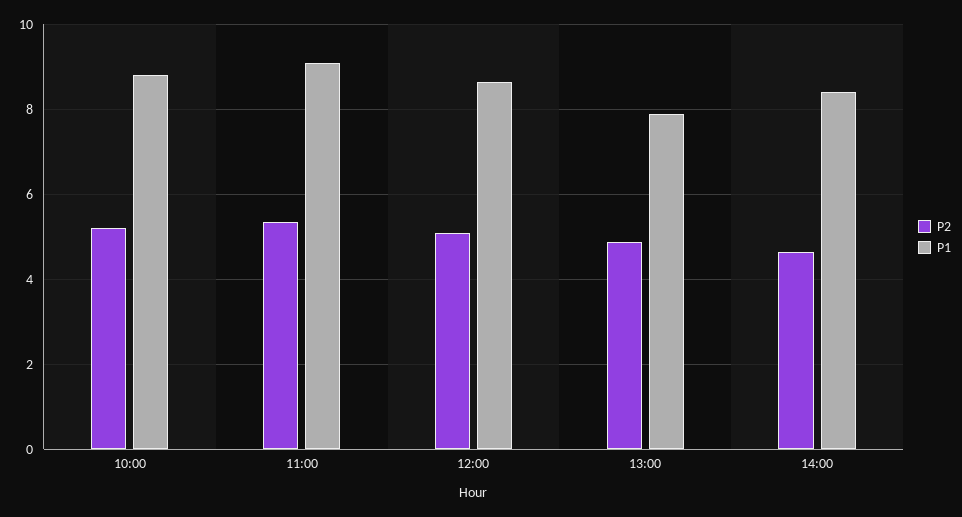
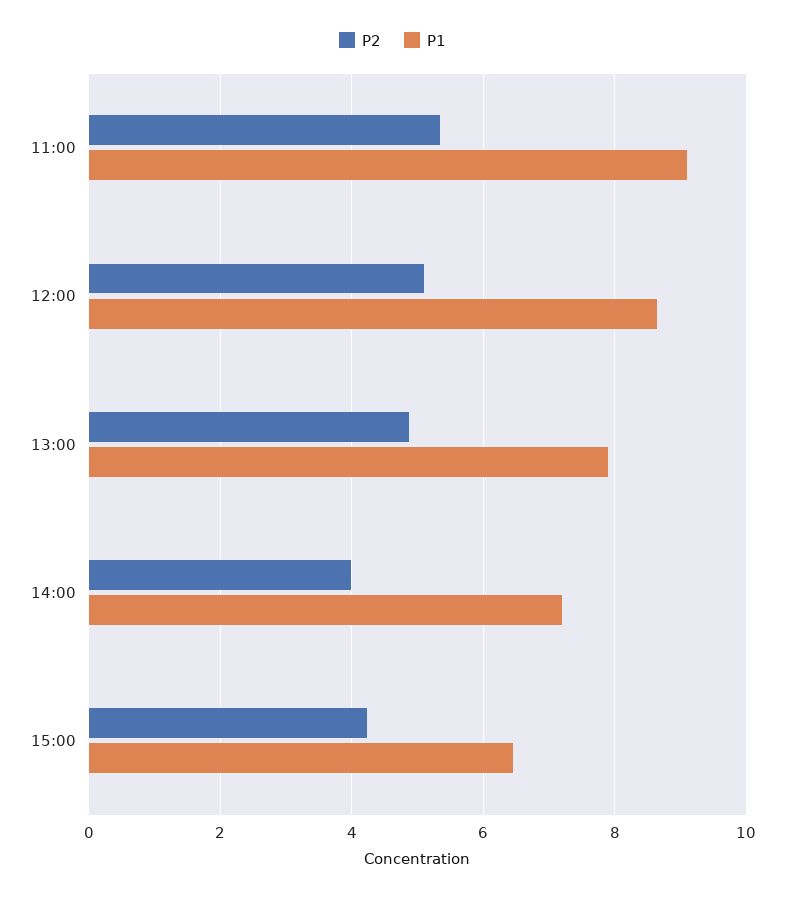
P2, 10:00: 5.2 -> none
P1, 10:00: 8.8 -> none
P2, 14:00: 4.6 -> 4
P1, 14:00: 8.4 -> 7.2
P2, 15:00: none -> 4.2
P1, 15:00: none -> 6.4

